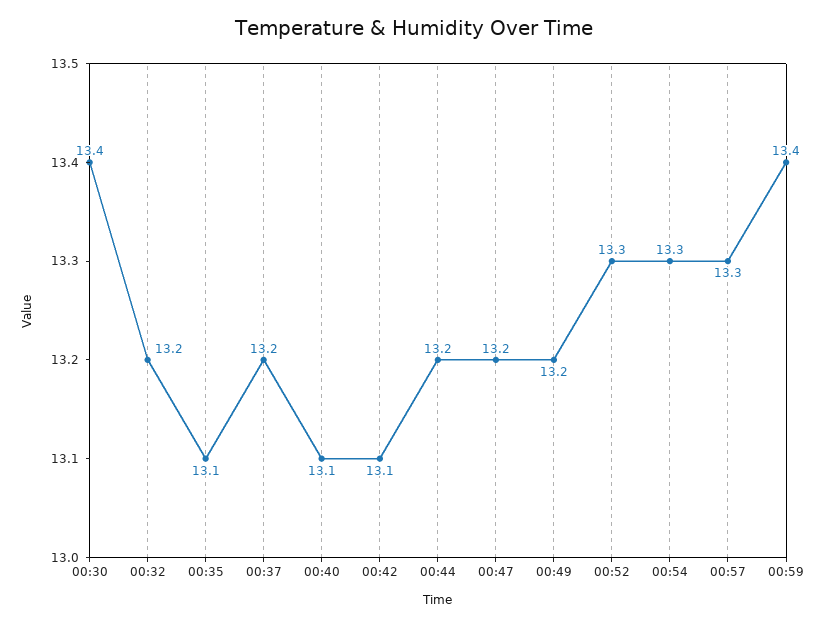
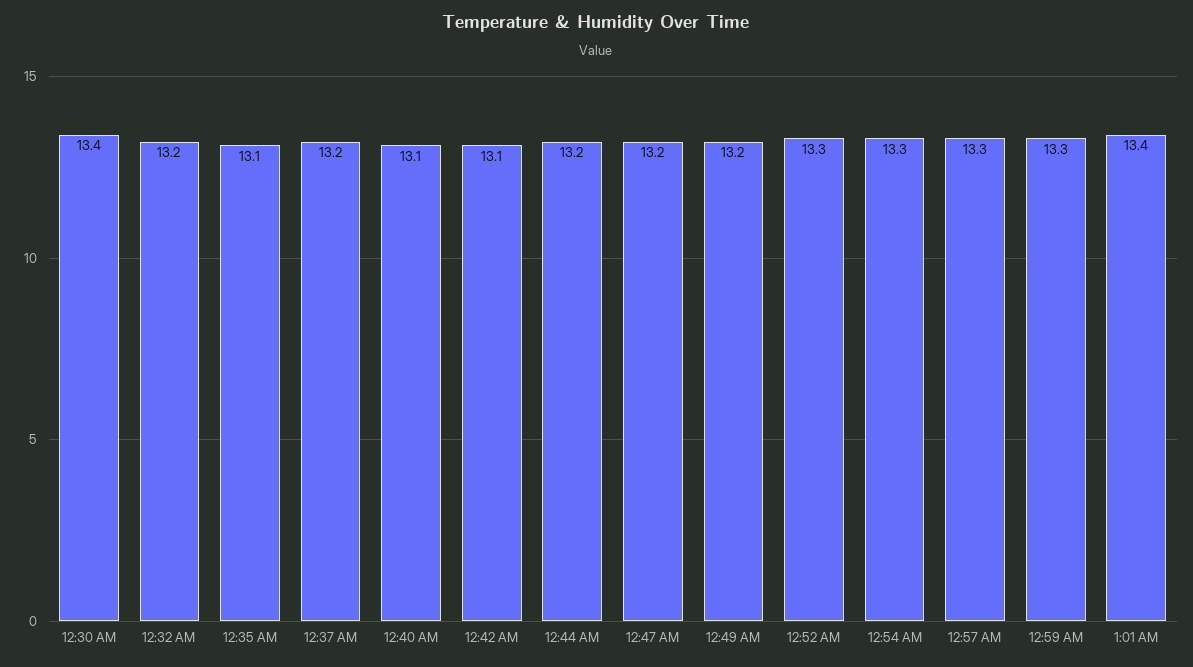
00:59: 13.4 -> 13.3
1:01 AM: none -> 13.4

